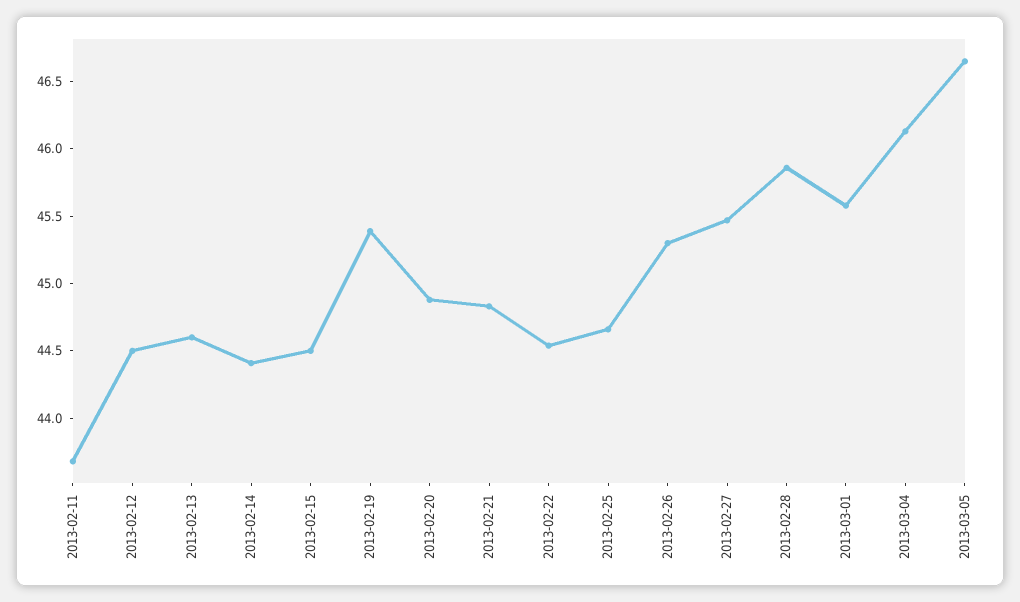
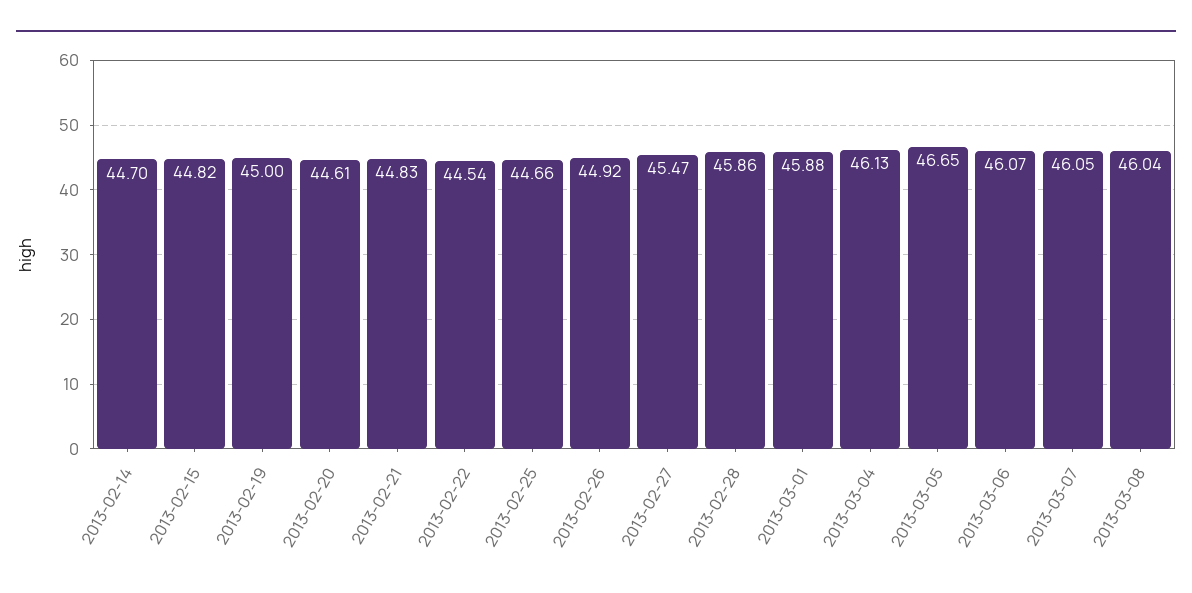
2013-02-11: 43.7 -> none
2013-02-12: 44.5 -> none
2013-02-13: 44.6 -> none
2013-02-14: 44.4 -> 44.7
2013-02-15: 44.5 -> 44.82
2013-02-19: 45.4 -> 45
2013-02-20: 44.9 -> 44.61
2013-02-26: 45.3 -> 44.92
2013-03-01: 45.6 -> 45.88
2013-03-06: none -> 46.07
2013-03-07: none -> 46.05
2013-03-08: none -> 46.04

